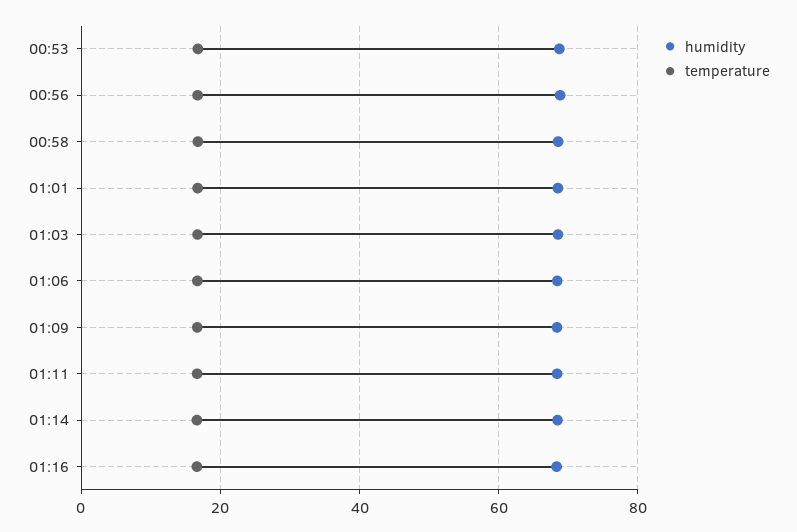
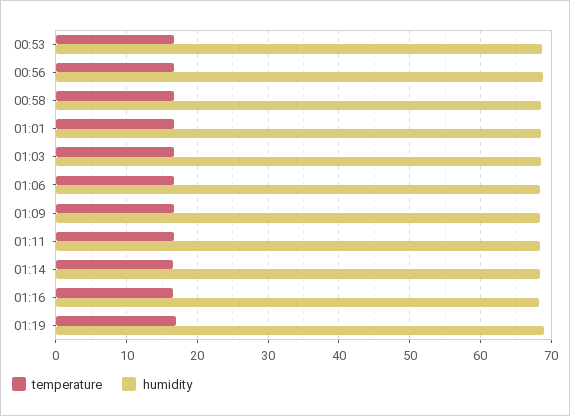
temperature, 01:19: none -> 17
humidity, 01:19: none -> 69

